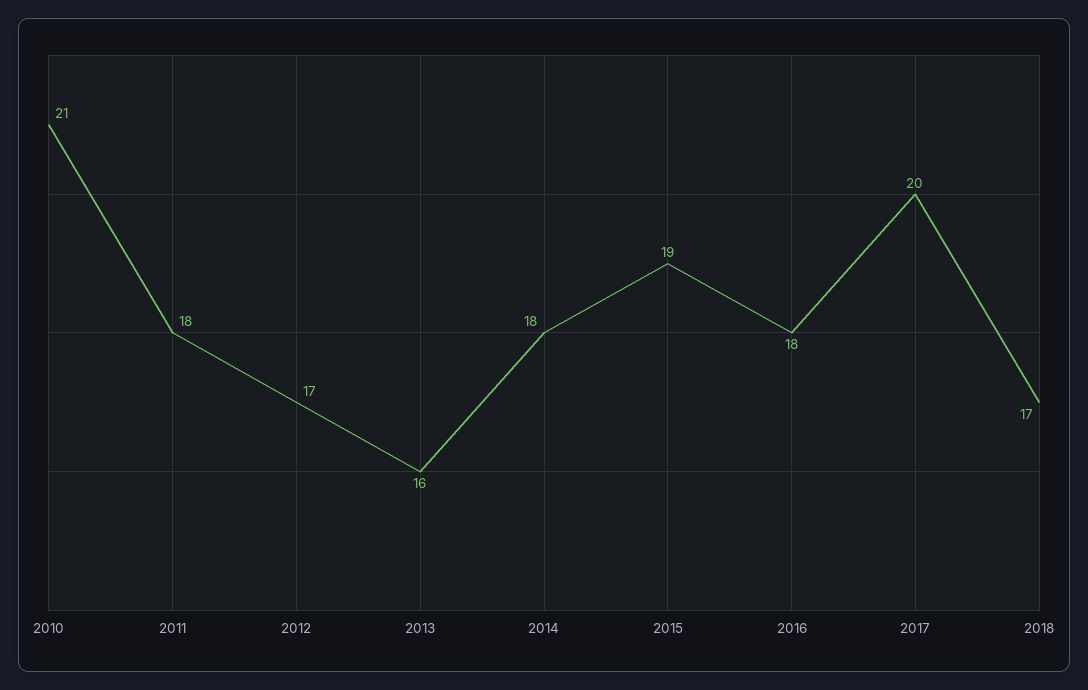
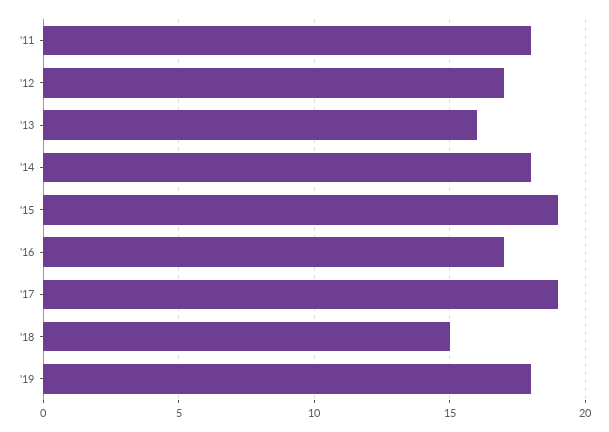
2010: 21 -> none
2016: 18 -> 17
2017: 20 -> 19
2018: 17 -> 15
'19: none -> 18

